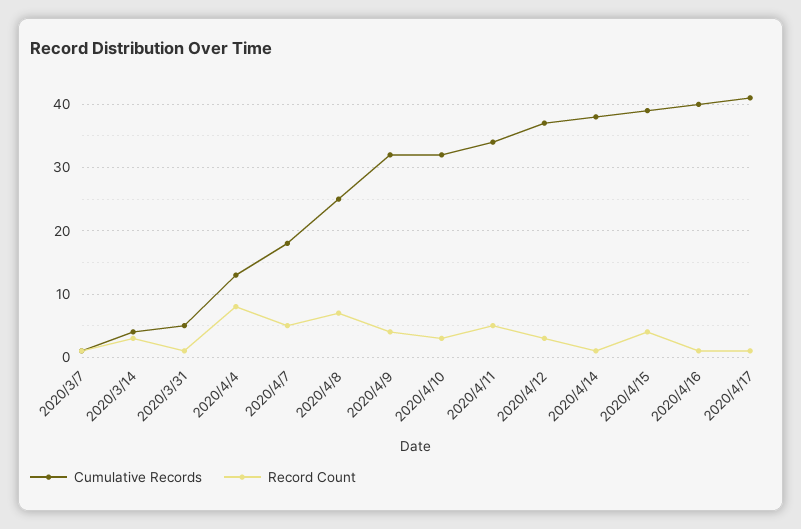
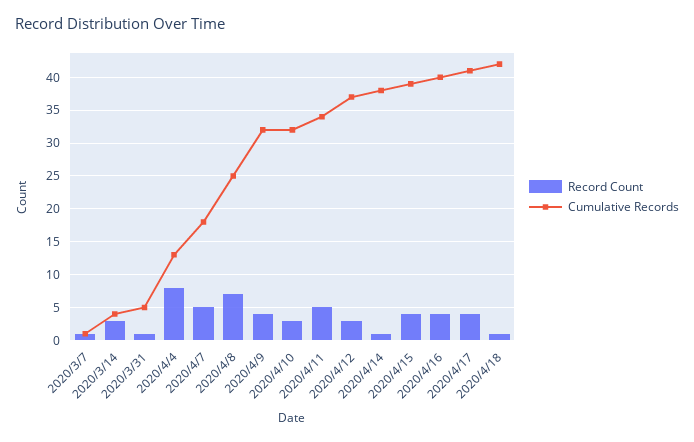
Record Count, 2020/4/16: 1 -> 4
Record Count, 2020/4/17: 1 -> 4
Record Count, 2020/4/18: none -> 1
Cumulative Records, 2020/4/18: none -> 42

